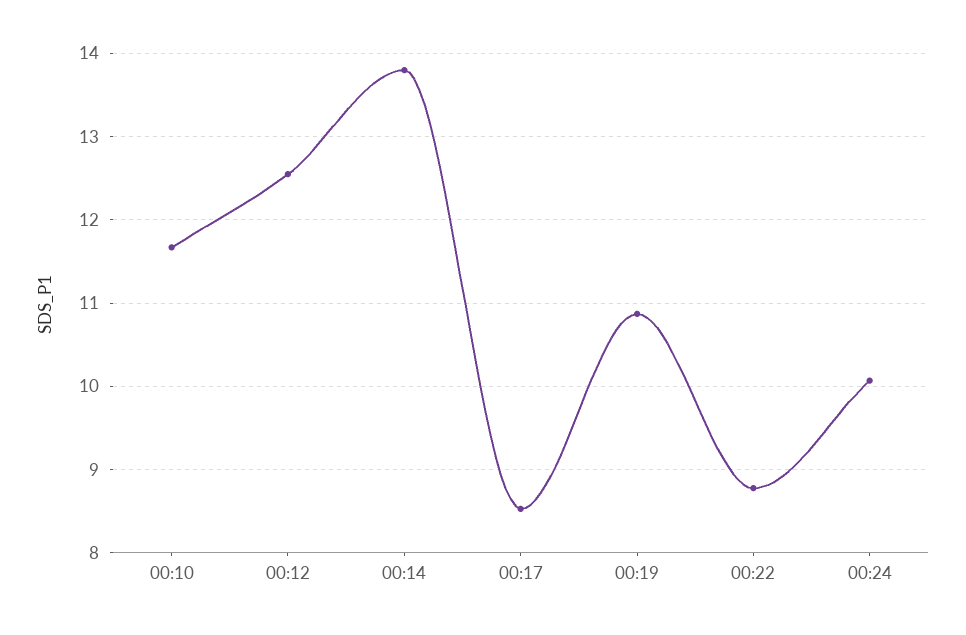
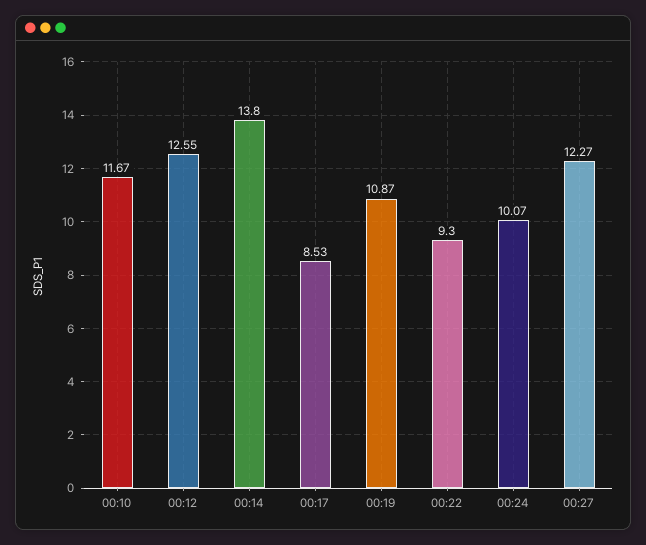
00:22: 8.8 -> 9.3
00:27: none -> 12.27

